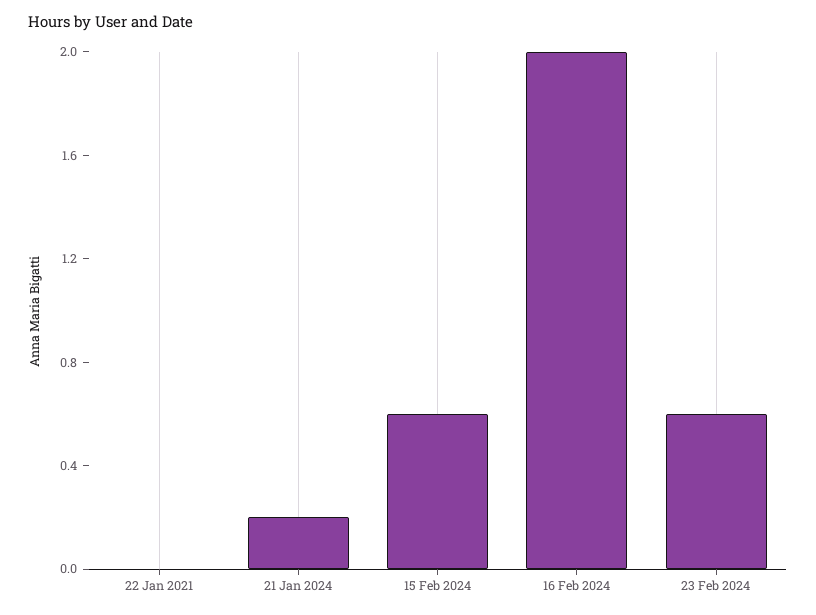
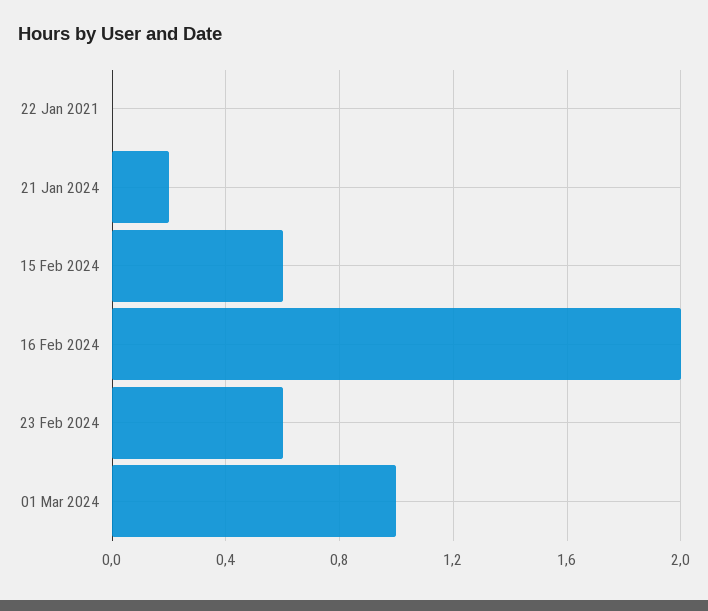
01 Mar 2024: none -> 1

